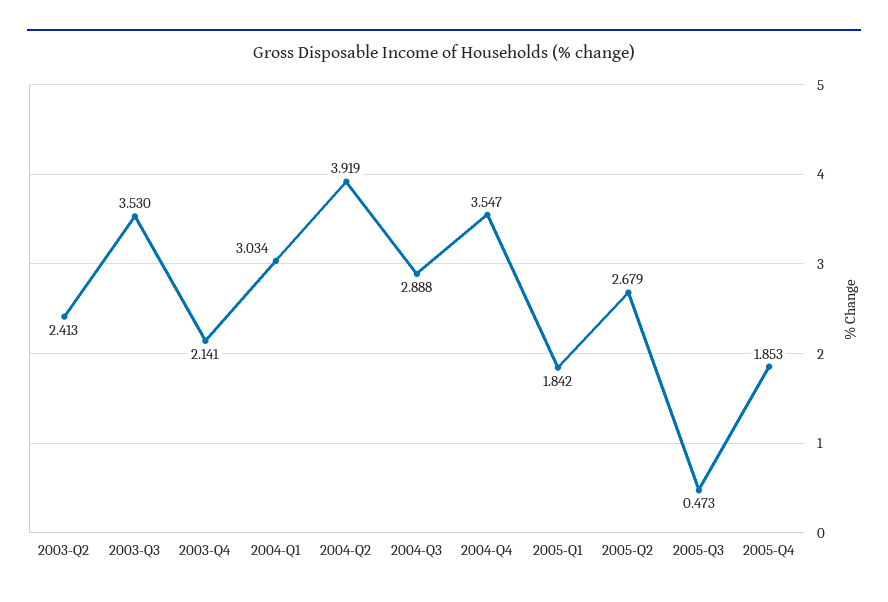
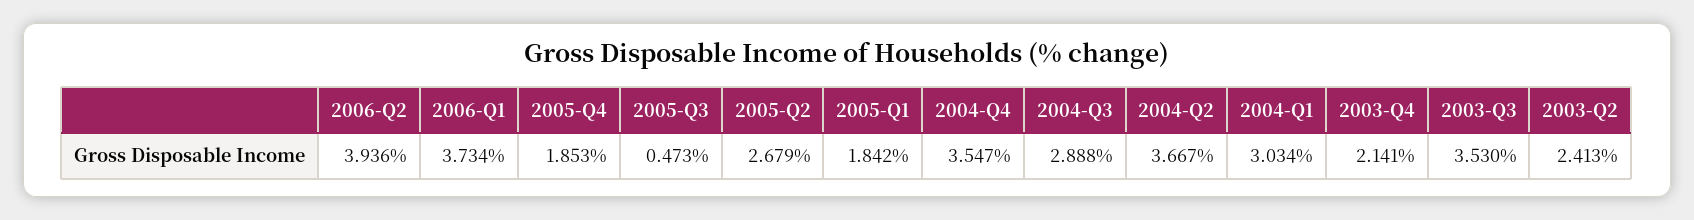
2004-Q2: 3.919 -> 3.667
2006-Q2: none -> 3.936
2006-Q1: none -> 3.734

